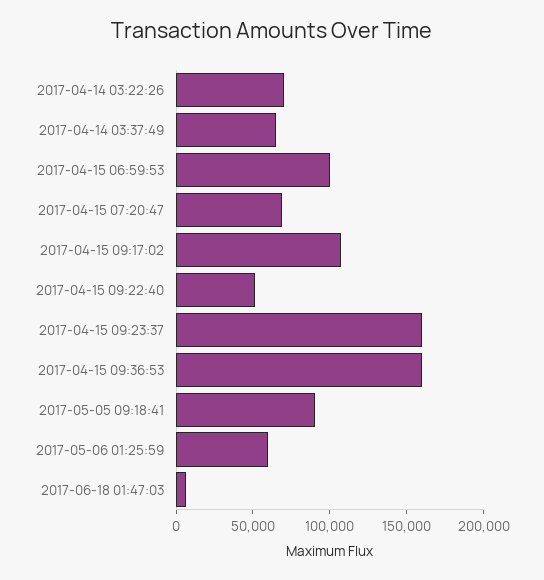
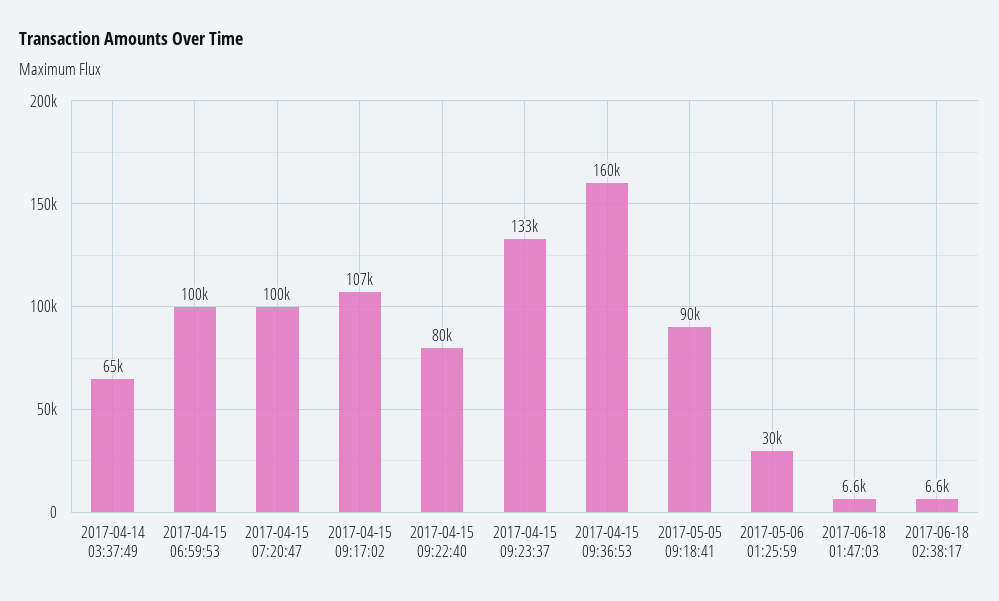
2017-04-14 03:22:26: 70000 -> none
2017-04-15 07:20:47: 70000 -> 100000
2017-04-15 09:22:40: 50000 -> 80000
2017-04-15 09:23:37: 160000 -> 133000
2017-05-06 01:25:59: 60000 -> 30000
2017-06-18 02:38:17: none -> 6600

